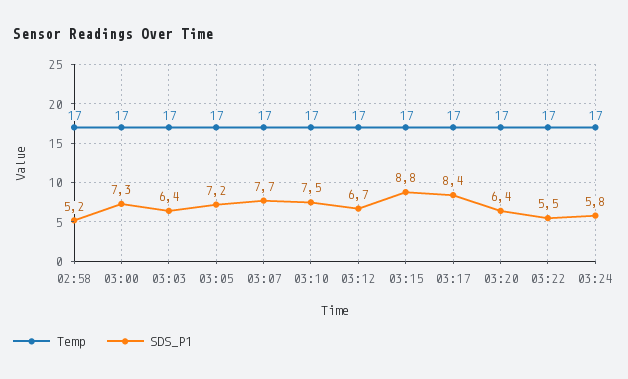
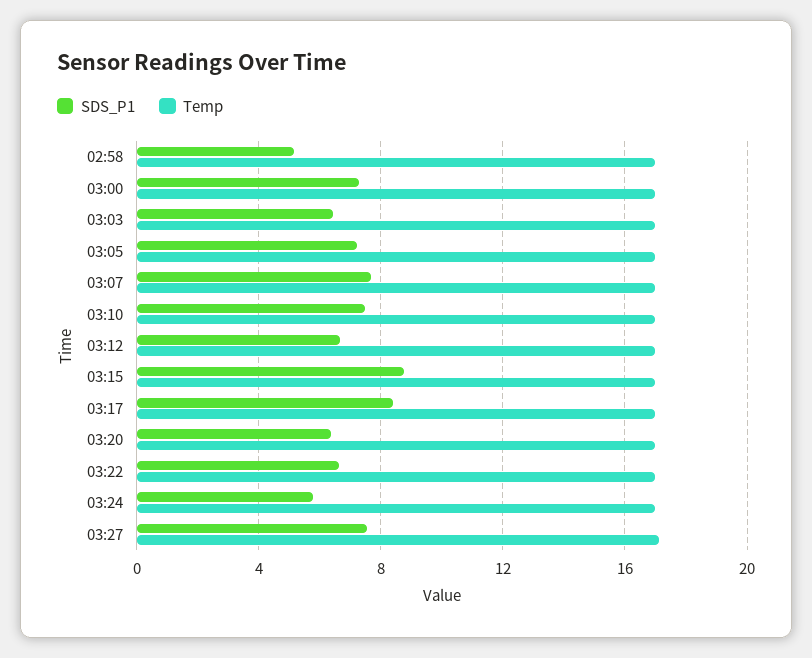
SDS_P1, 03:22: 5.5 -> 6.5
SDS_P1, 03:27: none -> 7.5
Temp, 03:27: none -> 17

